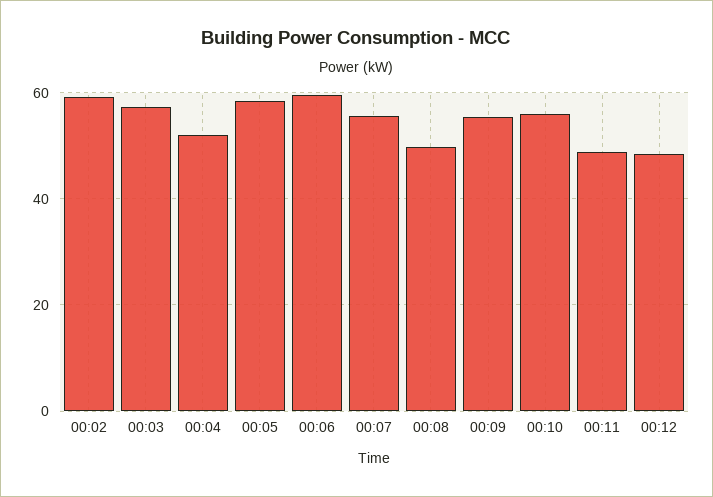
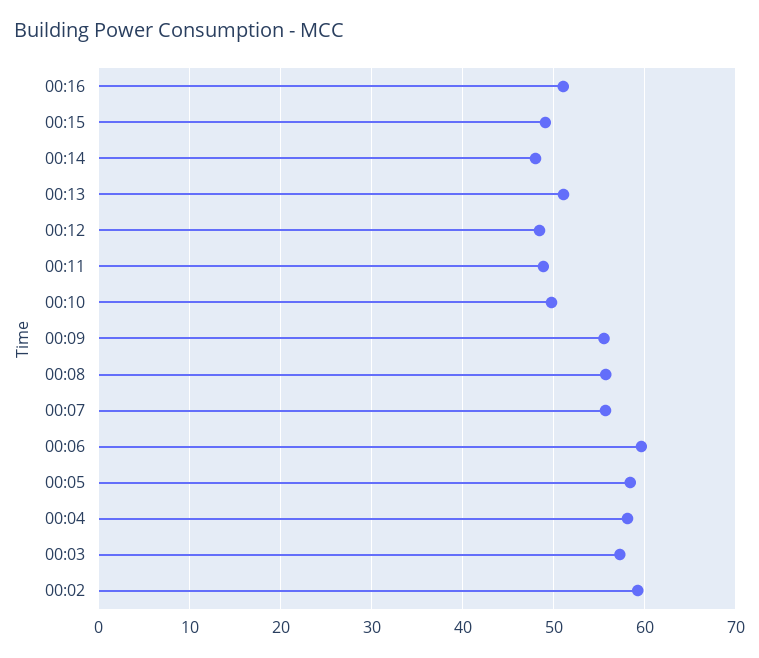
00:04: 52 -> 58
00:08: 50 -> 56
00:10: 56 -> 50
00:16: none -> 51
00:15: none -> 49
00:14: none -> 48
00:13: none -> 51

